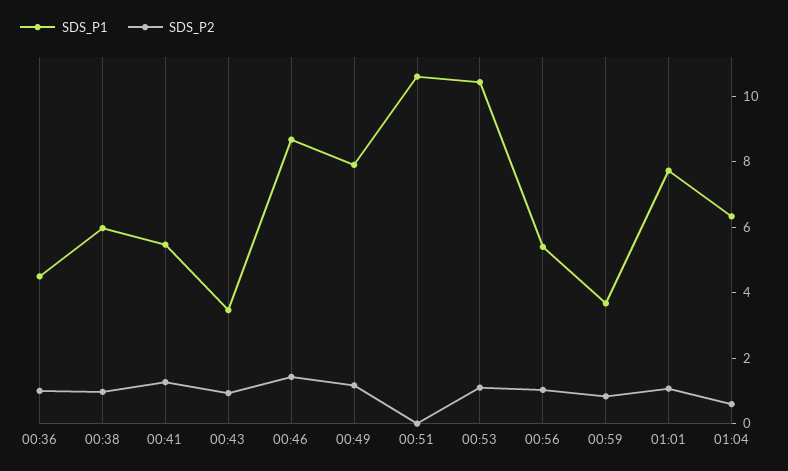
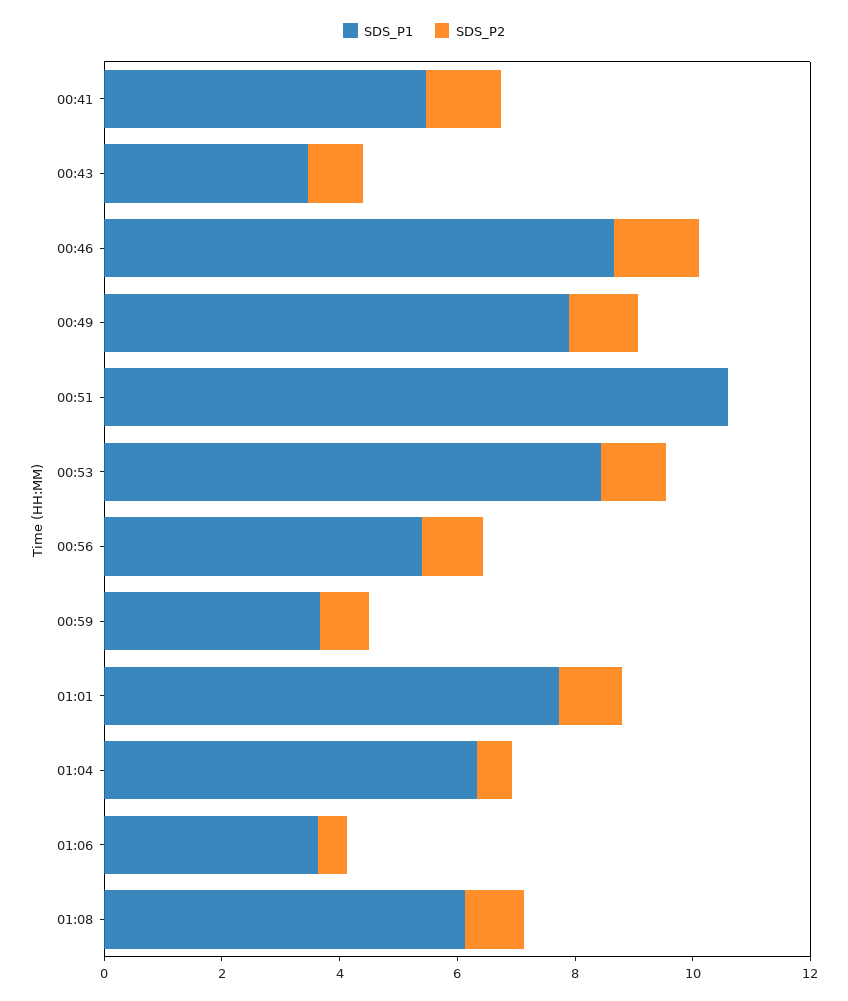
SDS_P1, 00:36: 4.5 -> none
SDS_P2, 00:36: 1 -> none
SDS_P1, 00:38: 6 -> none
SDS_P2, 00:38: 1 -> none
SDS_P1, 00:53: 10.5 -> 8.5
SDS_P1, 01:06: none -> 3.5
SDS_P2, 01:06: none -> 0.5
SDS_P1, 01:08: none -> 6
SDS_P2, 01:08: none -> 1

